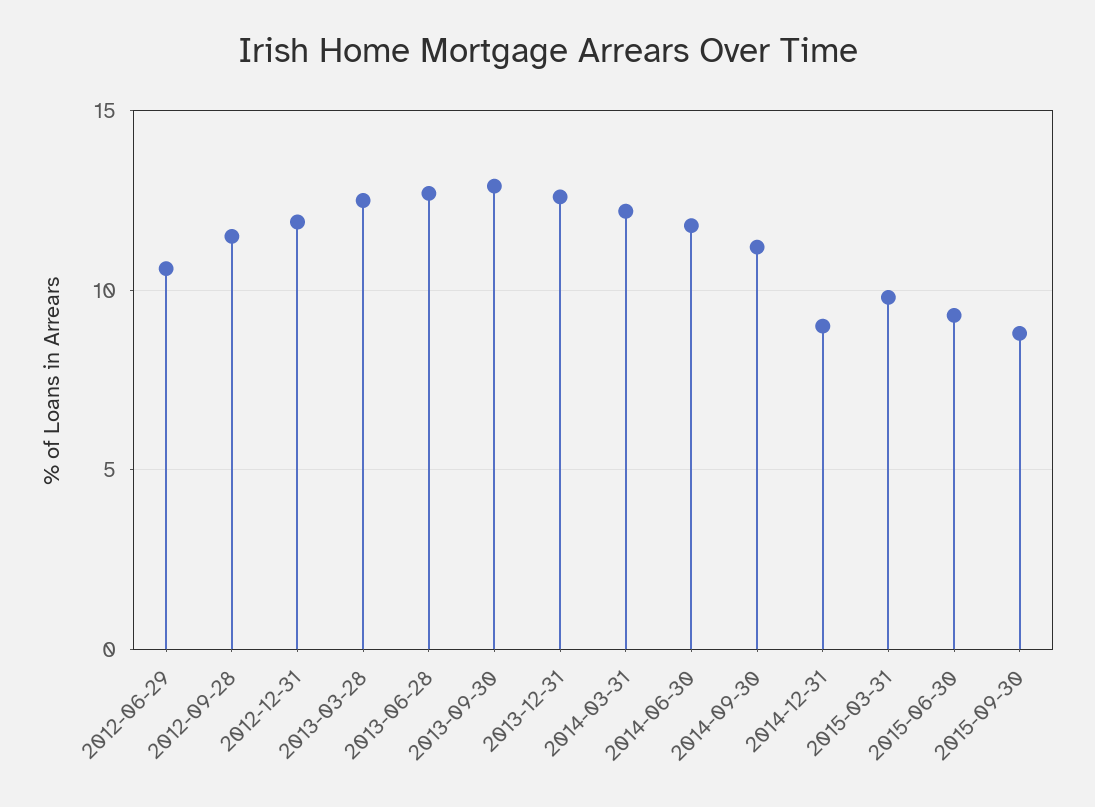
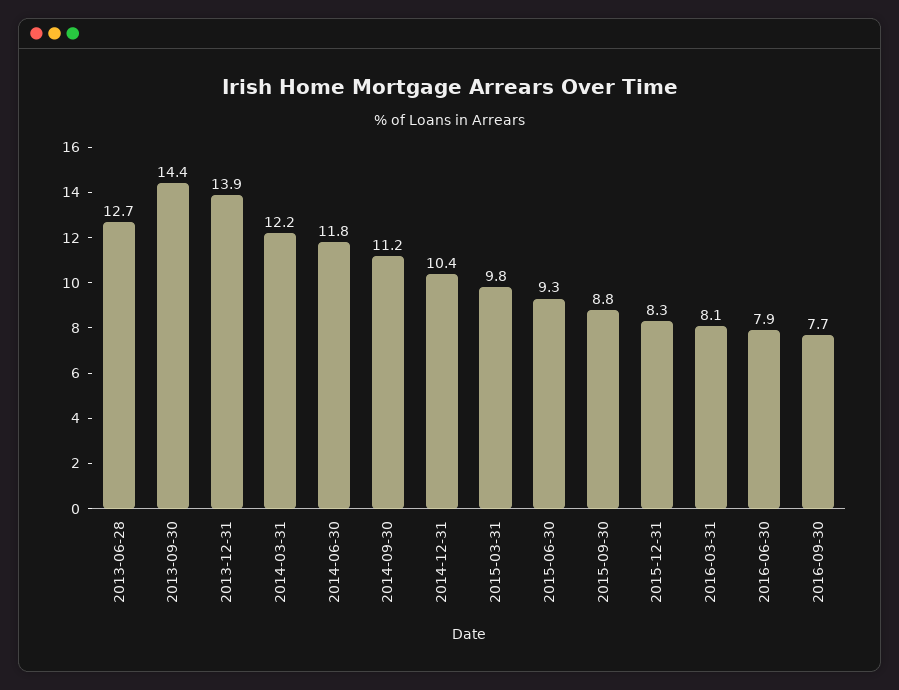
2012-06-29: 10.5 -> none
2012-09-28: 11.5 -> none
2012-12-31: 12 -> none
2013-03-28: 12.5 -> none
2013-09-30: 13 -> 14.4
2013-12-31: 12.5 -> 13.9
2014-12-31: 9 -> 10.4
2015-12-31: none -> 8.3
2016-03-31: none -> 8.1
2016-06-30: none -> 7.9
2016-09-30: none -> 7.7

